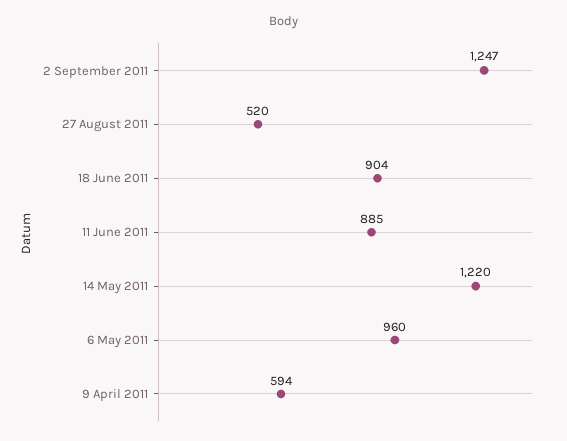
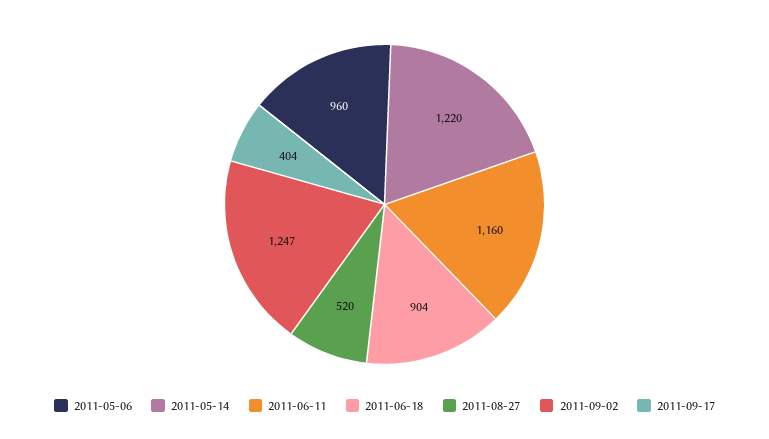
11 June 2011: 885 -> 1160
9 April 2011: 594 -> none
2011-09-17: none -> 404

